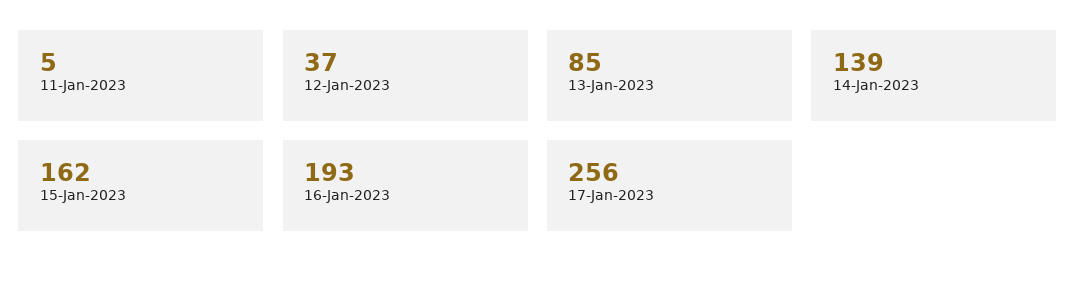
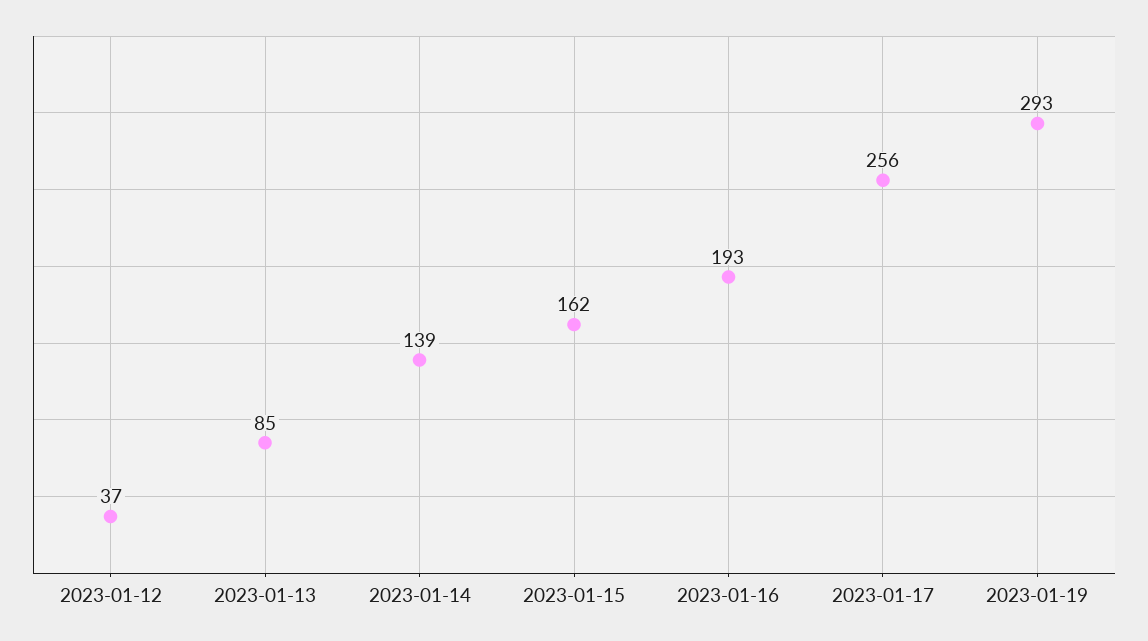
11-Jan-2023: 5 -> none
2023-01-19: none -> 293

